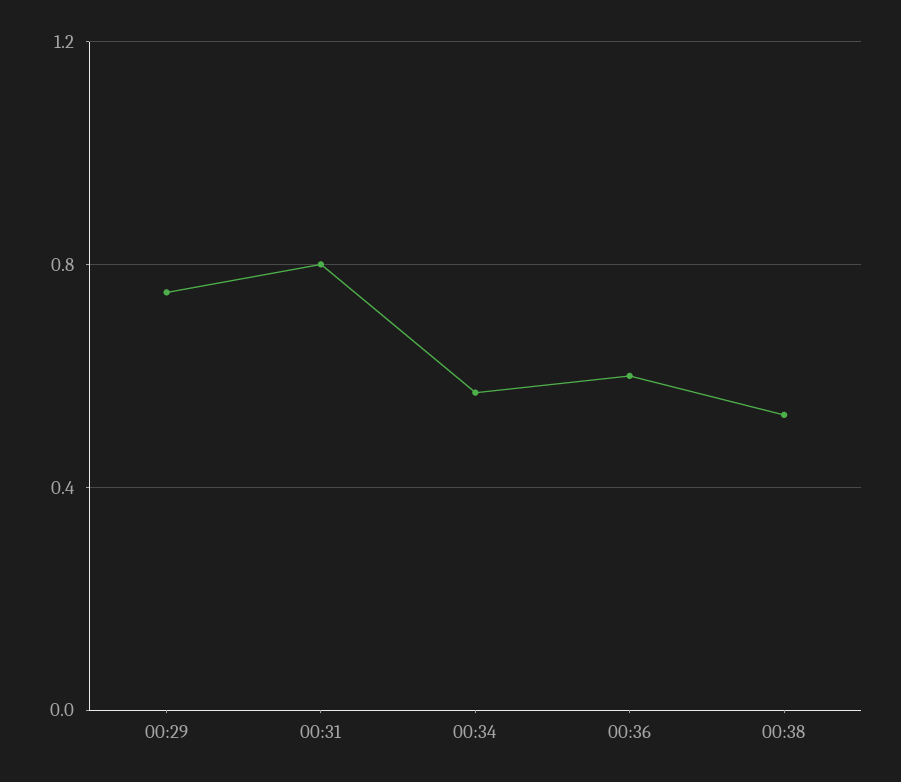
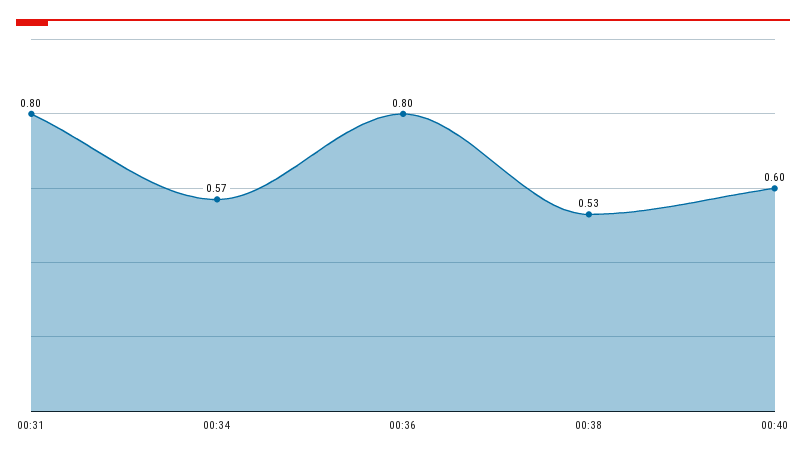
00:29: 0.75 -> none
00:36: 0.6 -> 0.8
00:40: none -> 0.6

